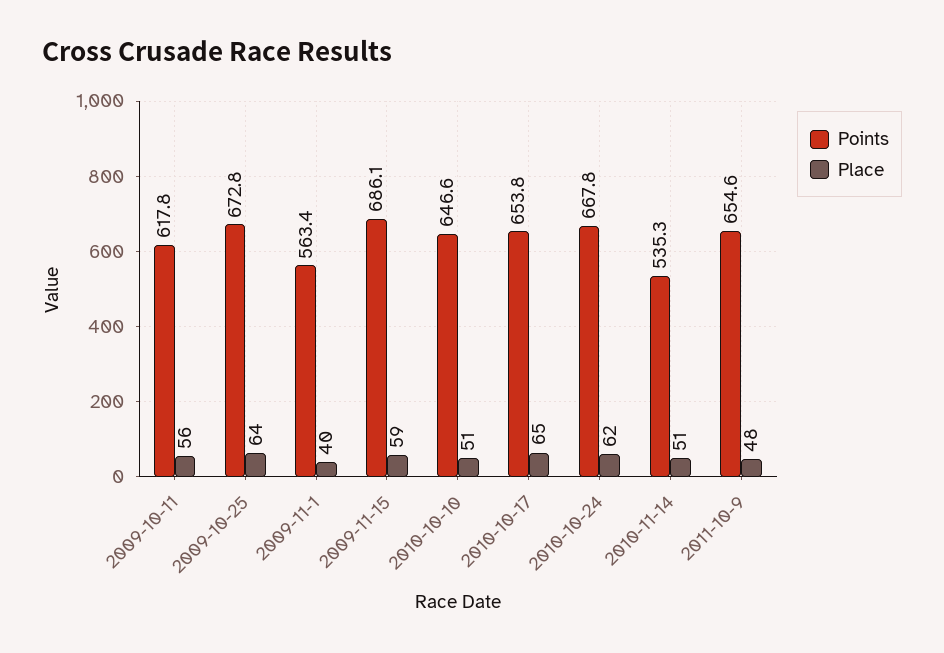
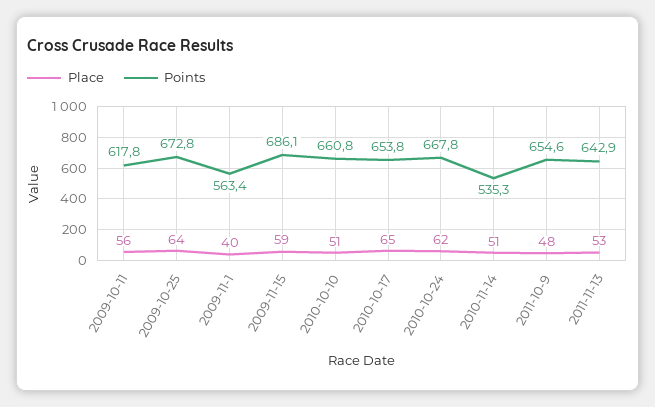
Points, 2010-10-10: 646.6 -> 660.8
Place, 2011-11-13: none -> 53
Points, 2011-11-13: none -> 642.9

